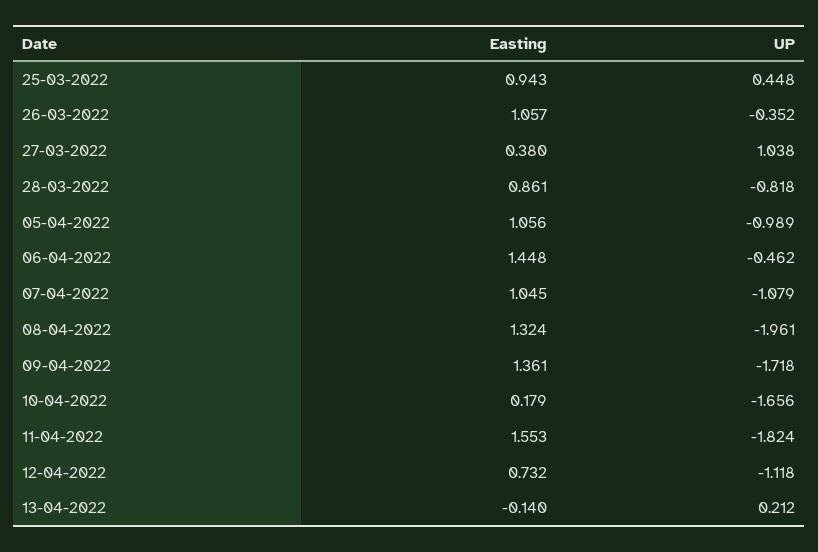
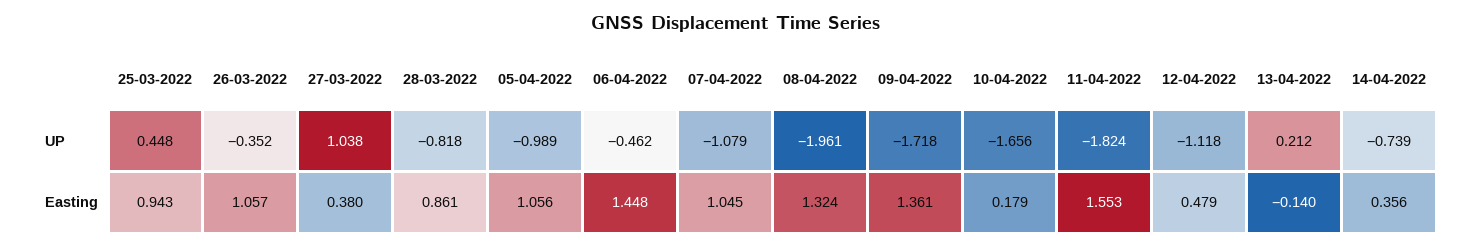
Easting, 12-04-2022: 0.732 -> 0.479
UP, 14-04-2022: none -> -0.739
Easting, 14-04-2022: none -> 0.356

